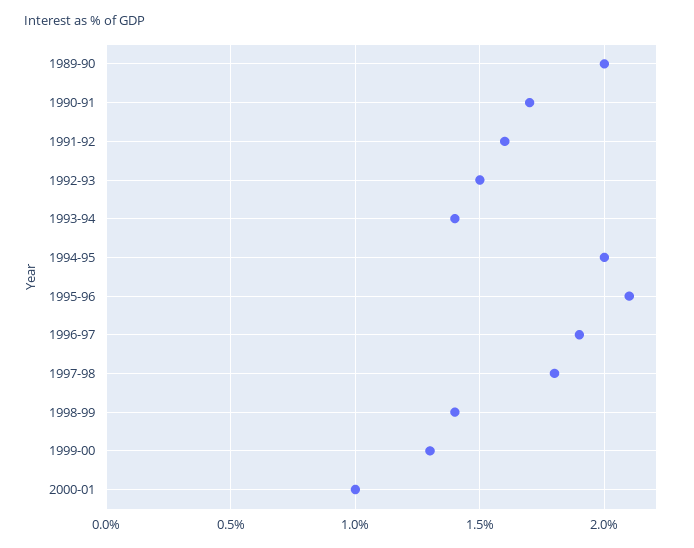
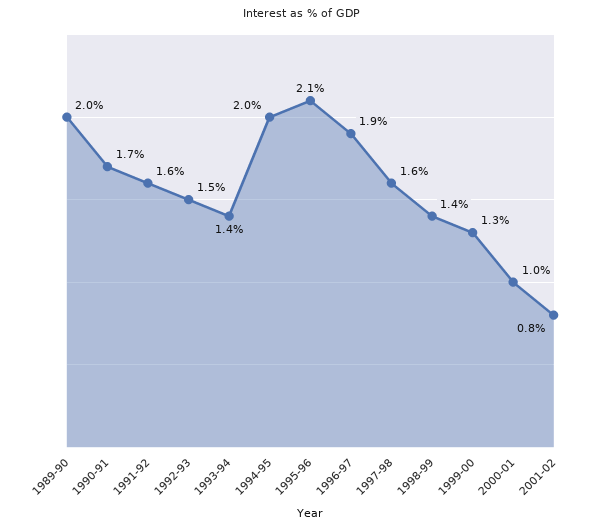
1997-98: 1.8 -> 1.6
2001-02: none -> 0.8

